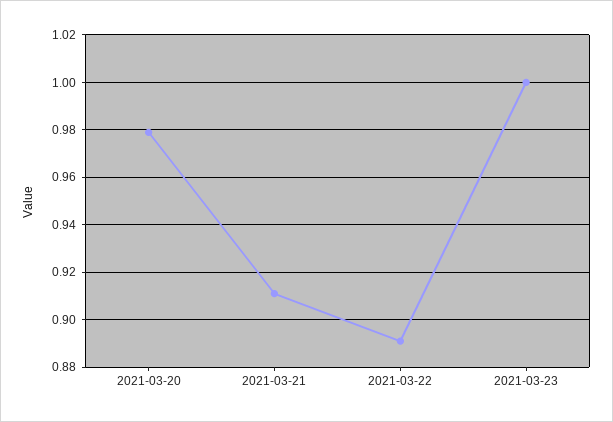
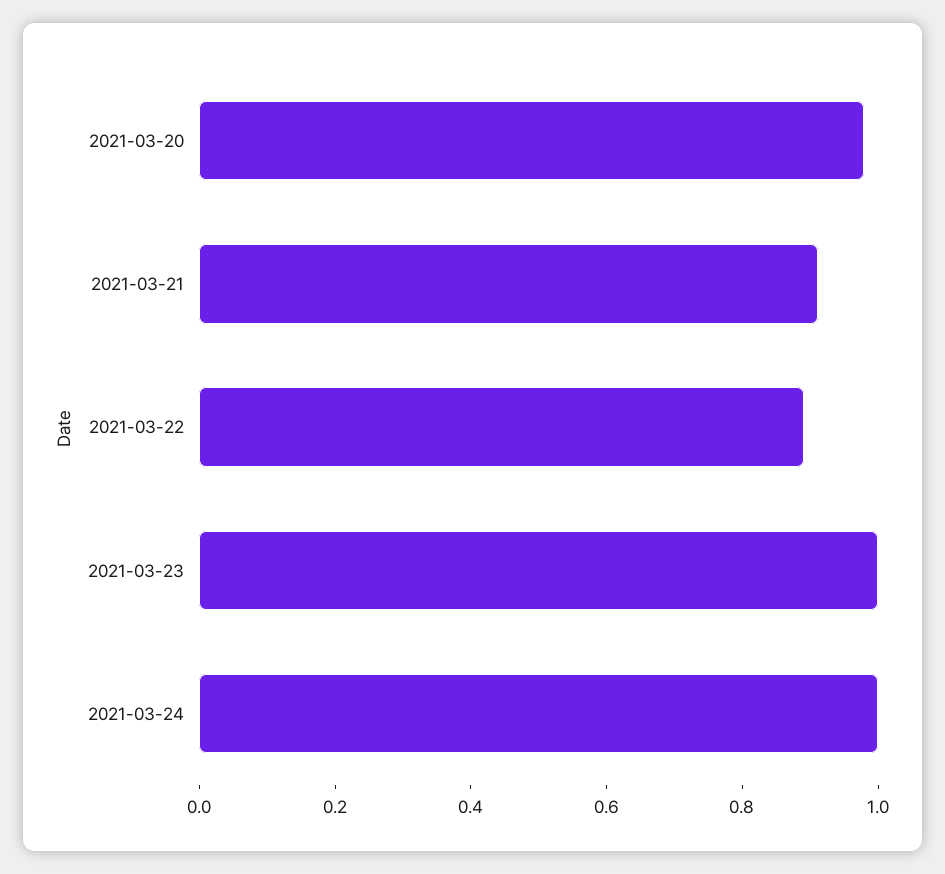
2021-03-24: none -> 1

